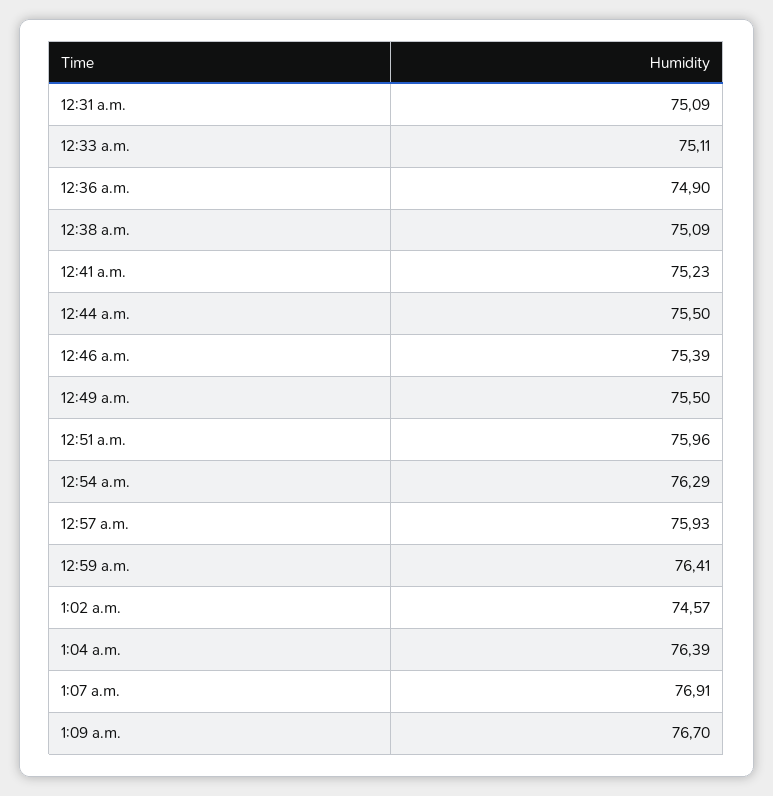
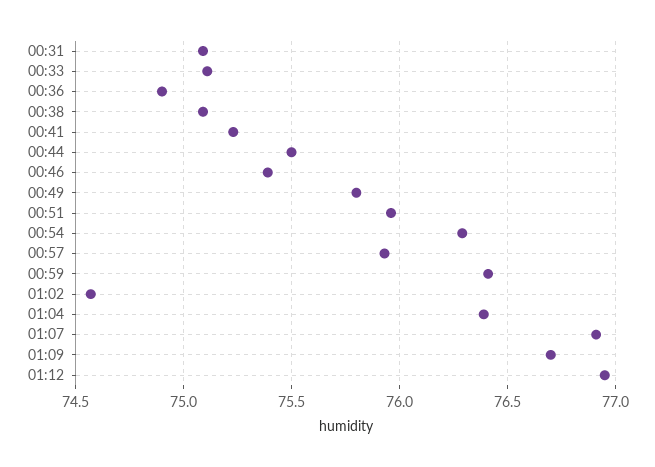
12:49 a.m.: 75.5 -> 75.8
01:12: none -> 76.95

